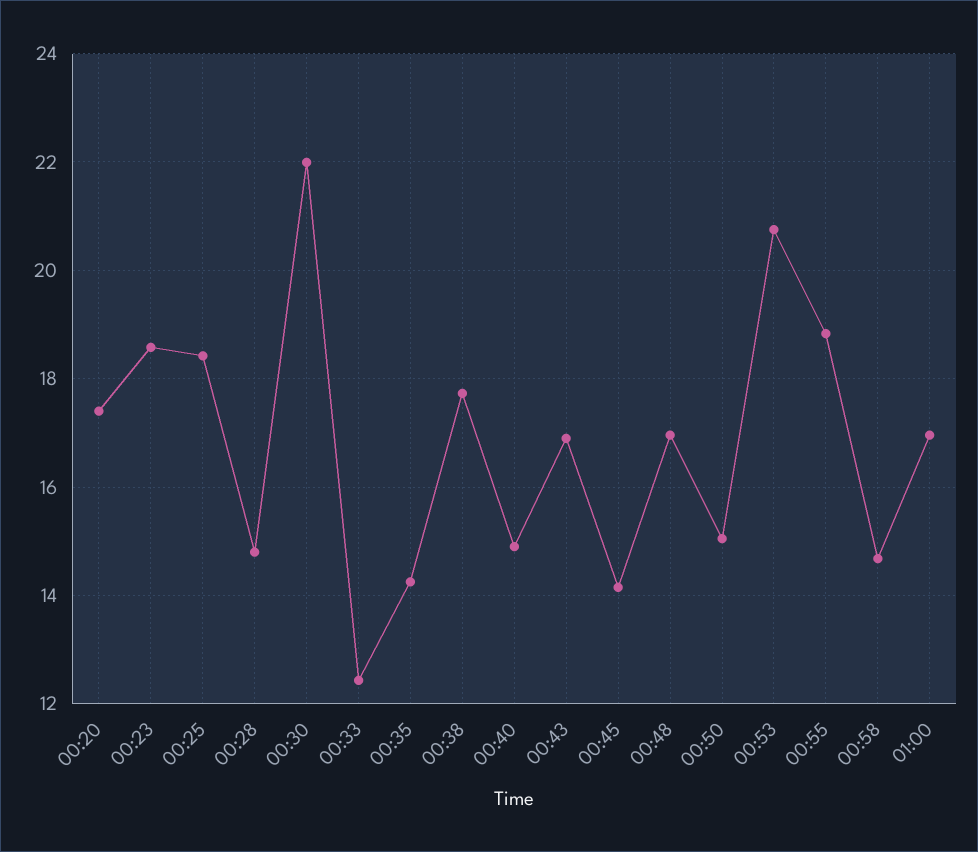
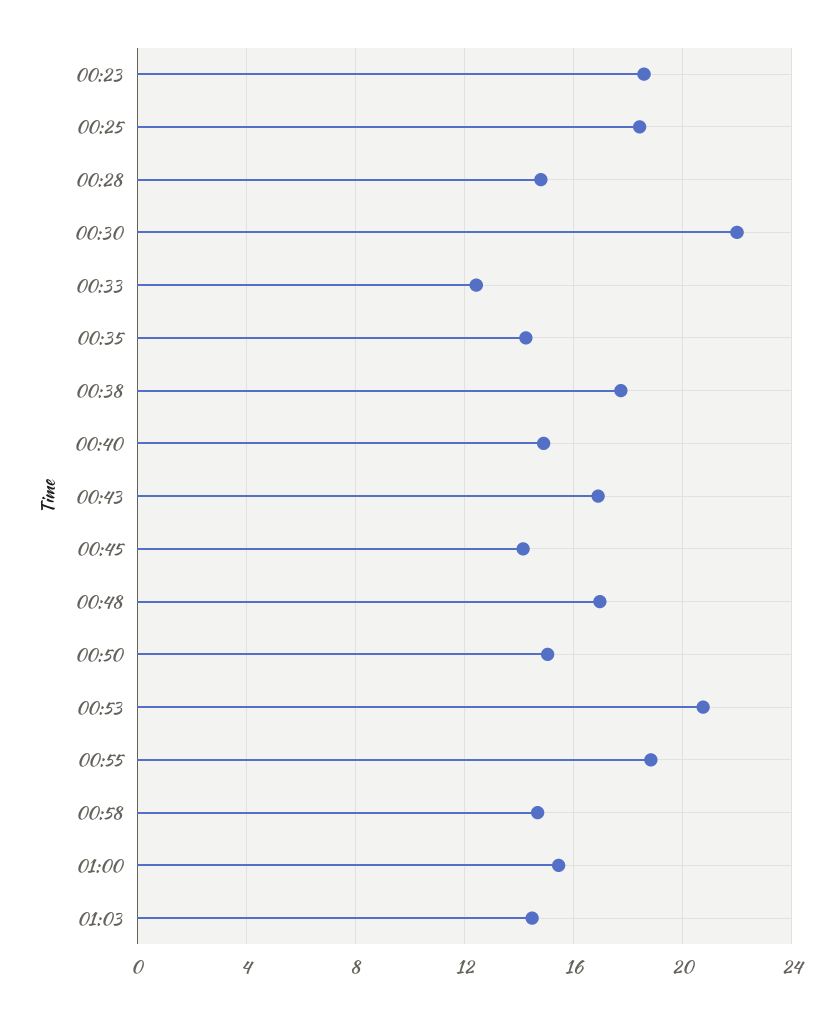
00:20: 17.4 -> none
01:00: 17 -> 15.5
01:03: none -> 14.5

